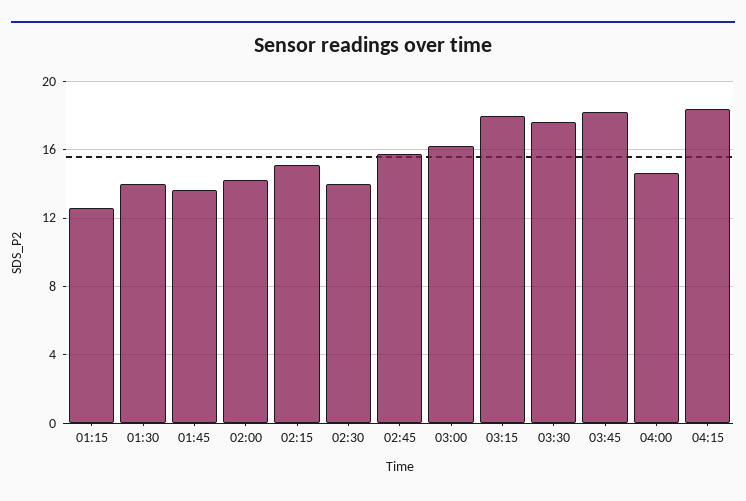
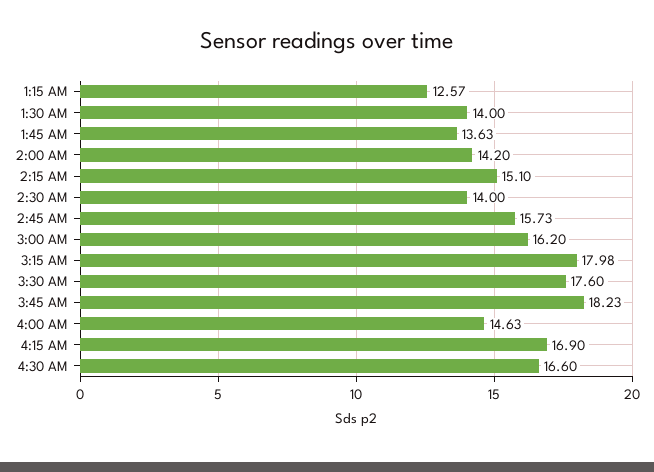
04:15: 18.5 -> 16.9
4:30 AM: none -> 16.6

